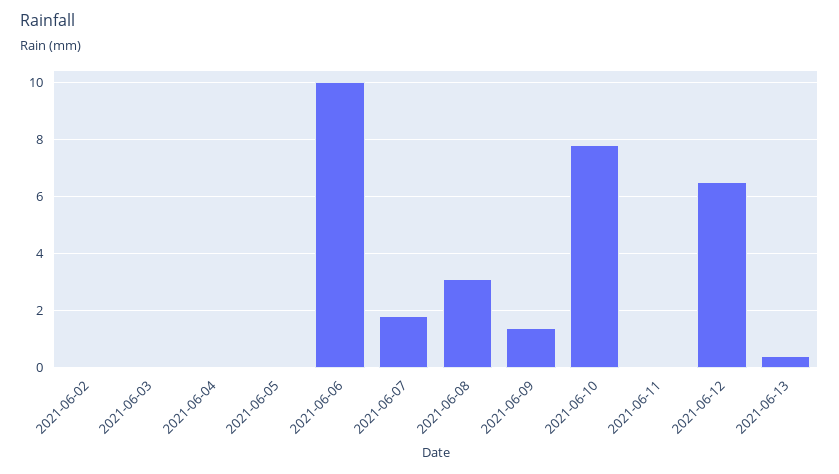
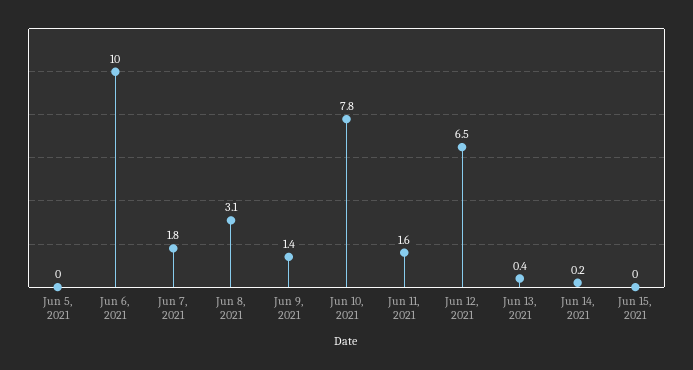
2021-06-02: 0 -> none
2021-06-03: 0 -> none
2021-06-04: 0 -> none
2021-06-11: 0 -> 1.6
Jun 14, 2021: none -> 0.2
Jun 15, 2021: none -> 0

